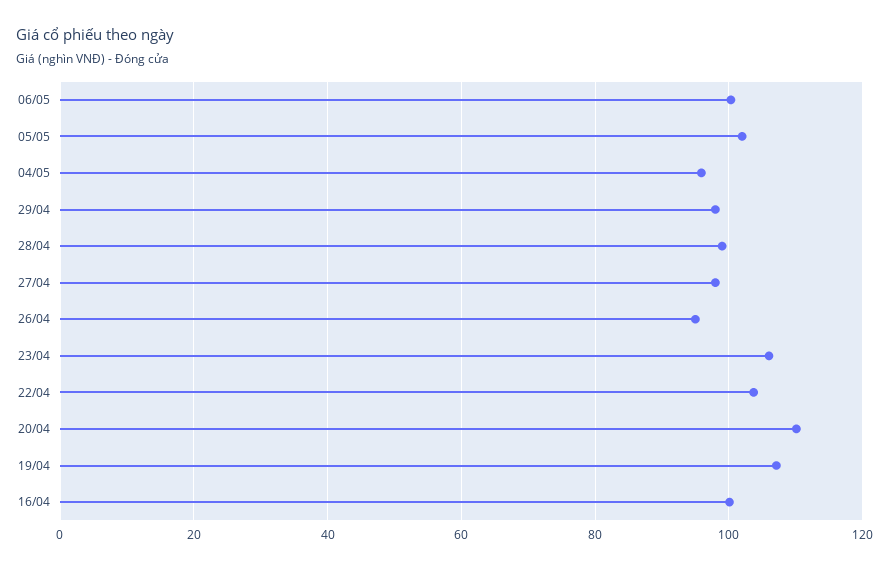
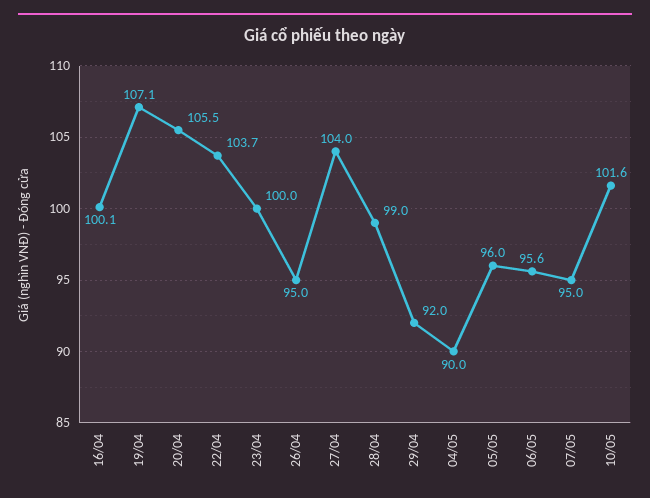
06/05: 100 -> 95.6
05/05: 102 -> 96
04/05: 96 -> 90
29/04: 98 -> 92
27/04: 98 -> 104
23/04: 106 -> 100
20/04: 110 -> 105.5
07/05: none -> 95
10/05: none -> 101.6

